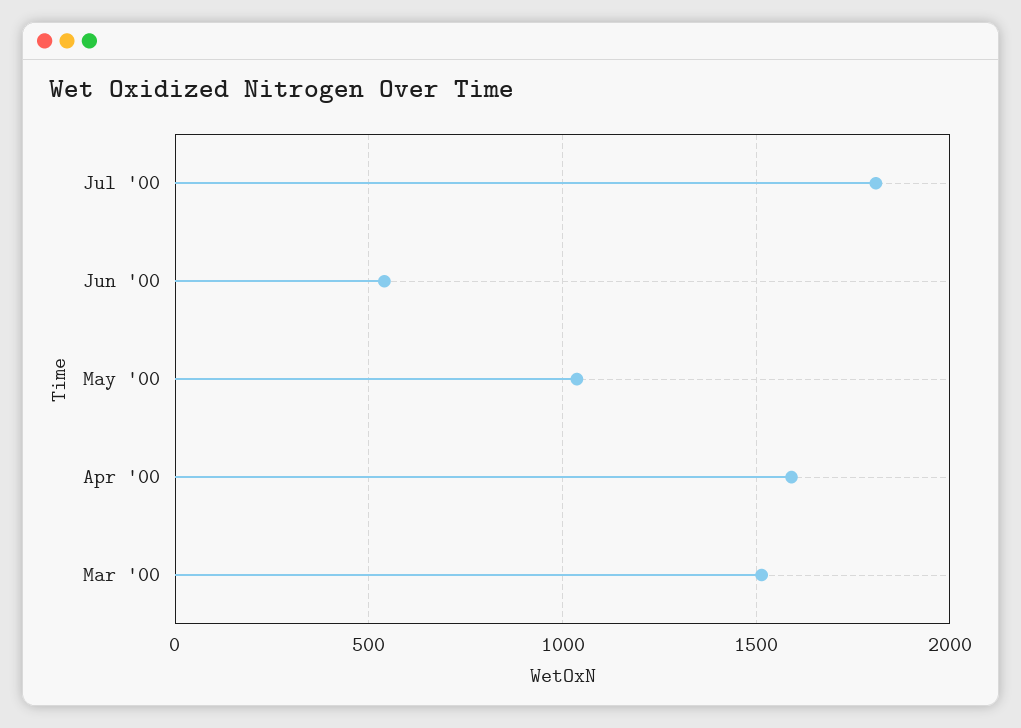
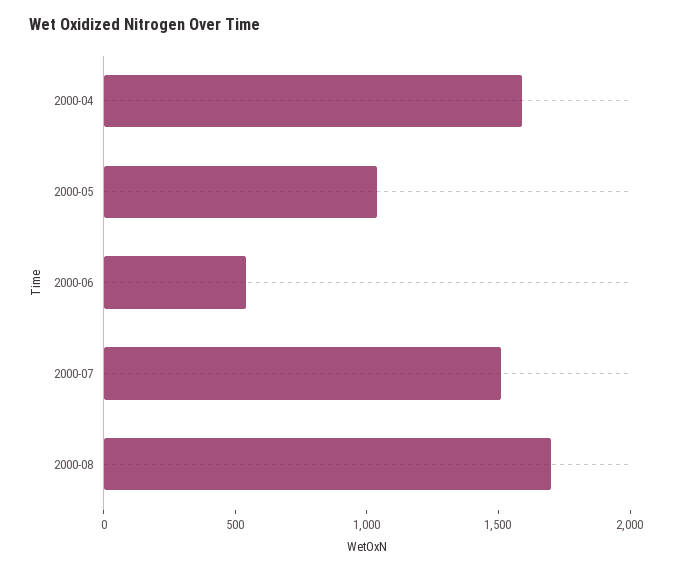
Jul '00: 1800 -> 1500
Mar '00: 1500 -> none
2000-08: none -> 1700

